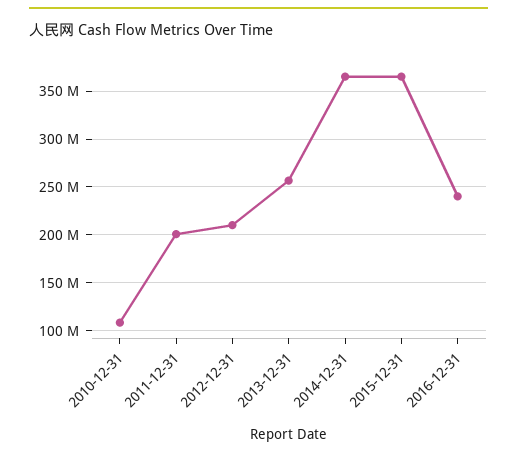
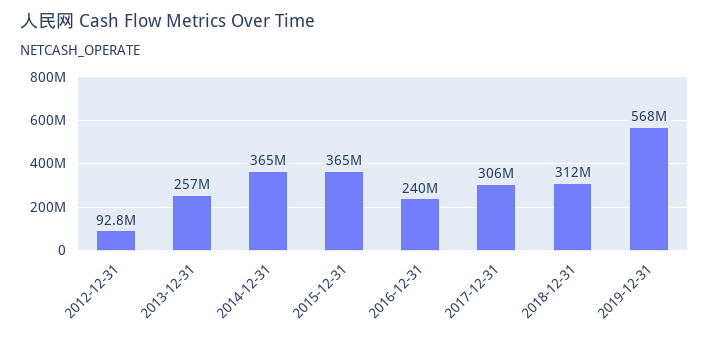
2010-12-31: 110000000 -> none
2011-12-31: 200000000 -> none
2012-12-31: 210000000 -> 92800000
2017-12-31: none -> 306000000
2018-12-31: none -> 312000000
2019-12-31: none -> 568000000

